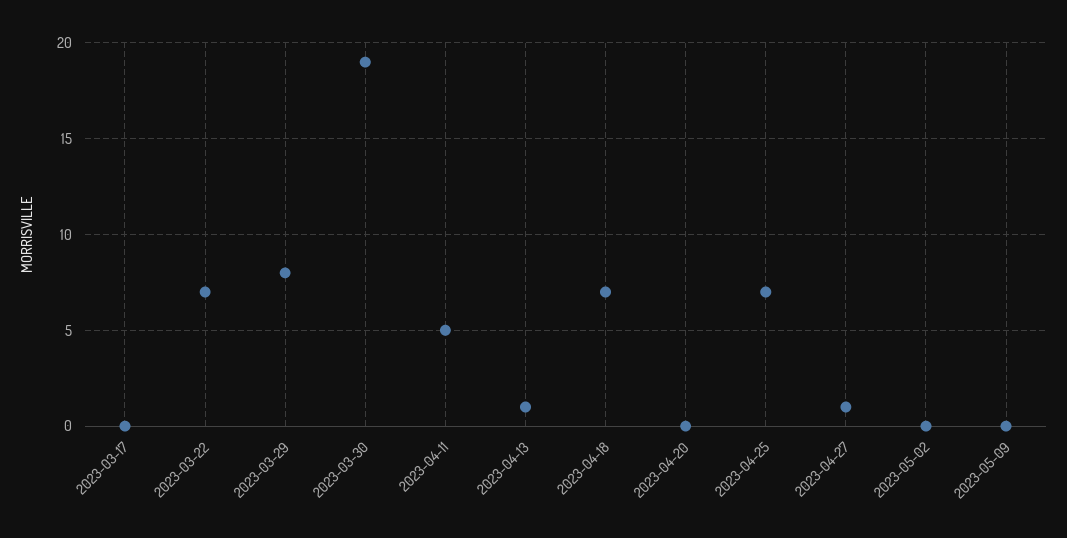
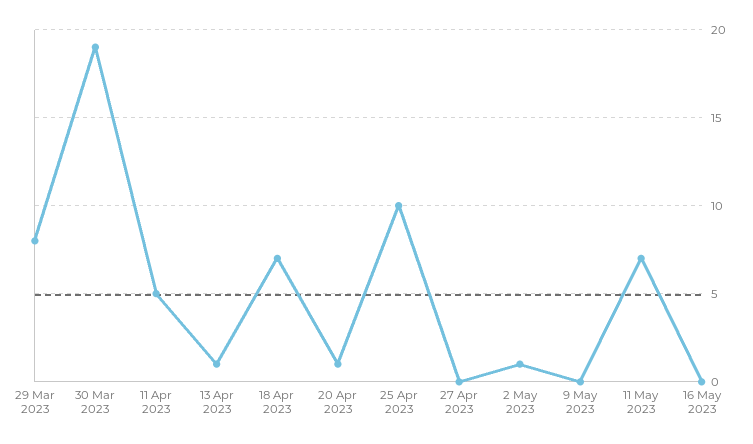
2023-03-17: 0 -> none
2023-03-22: 7 -> none
2023-04-20: 0 -> 1
2023-04-25: 7 -> 10
2023-04-27: 1 -> 0
2023-05-02: 0 -> 1
11 May 2023: none -> 7
16 May 2023: none -> 0

